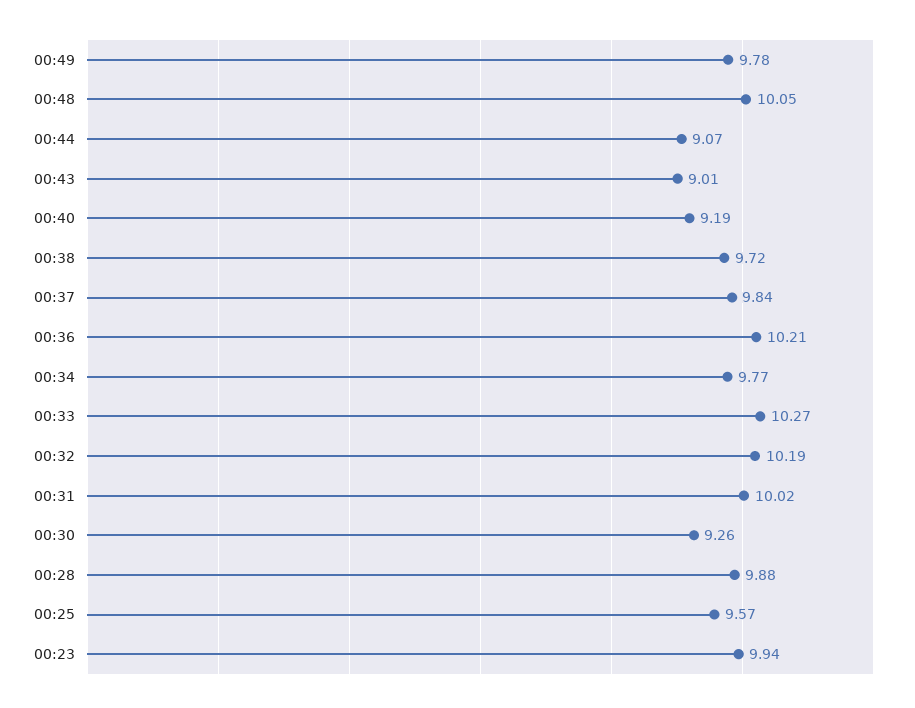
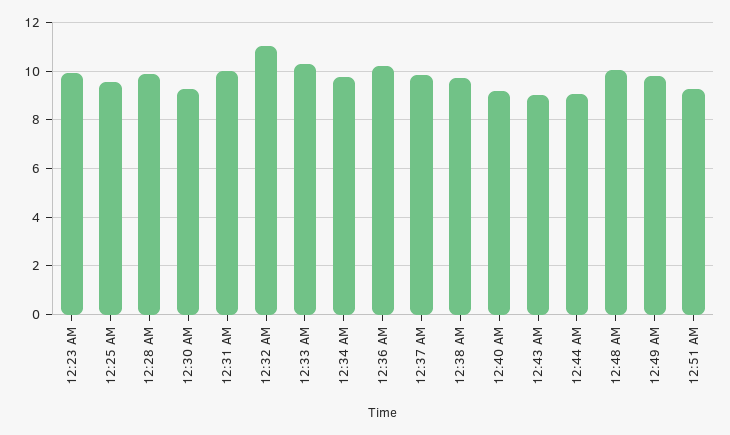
00:32: 10.19 -> 11
12:51 AM: none -> 9.25

